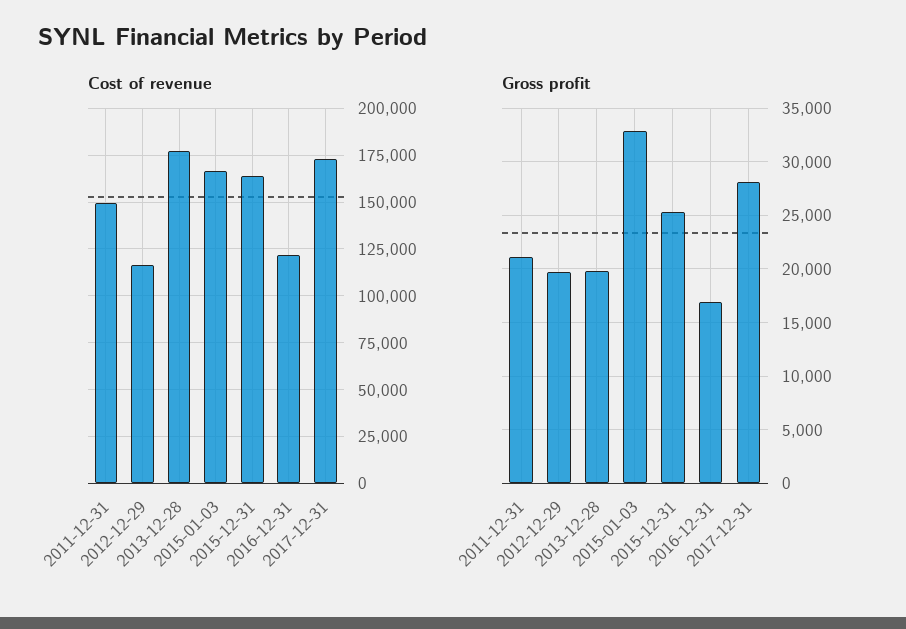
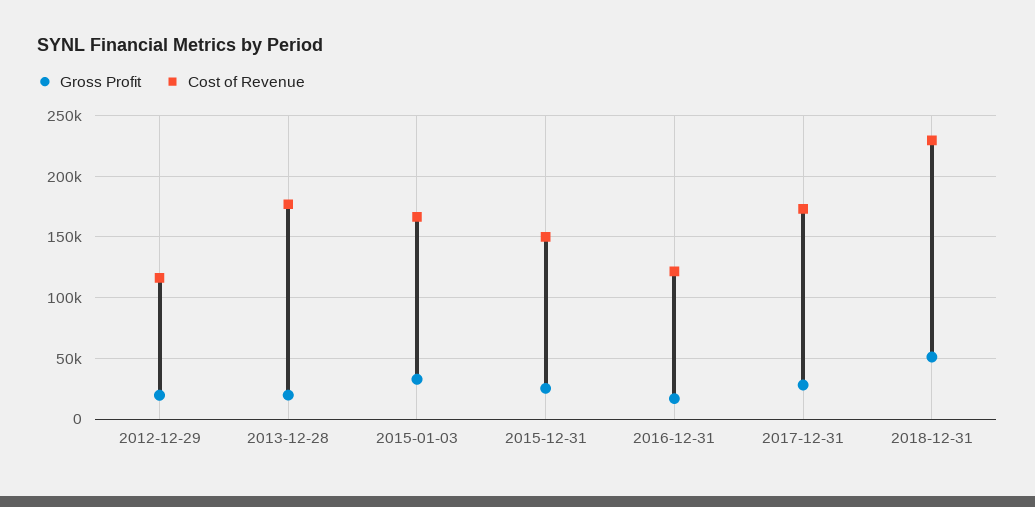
Cost of revenue, 2011-12-31: 150000 -> none
Cost of revenue, 2015-12-31: 165000 -> 150000
Gross profit, 2011-12-31: 21000 -> none
Gross profit, 2018-12-31: none -> 50000
Cost of revenue, 2018-12-31: none -> 230000

